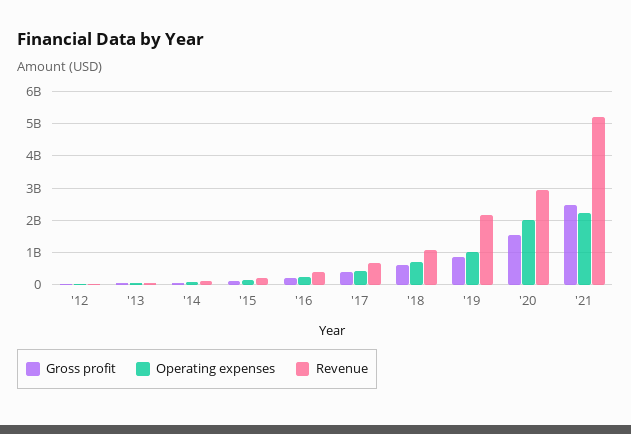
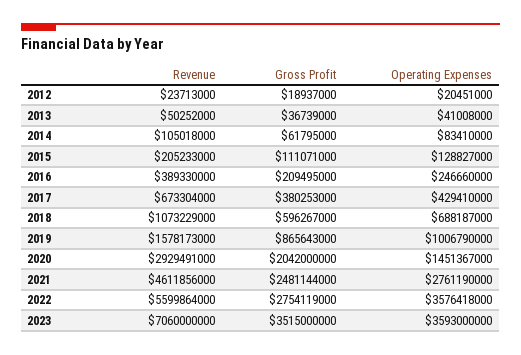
Revenue, '19: 2200000000 -> 1578173000
Gross profit, '20: 1600000000 -> 2042000000
Operating expenses, '20: 2000000000 -> 1451367000
Operating expenses, '21: 2200000000 -> 2761190000
Revenue, '21: 5200000000 -> 4611856000
Revenue, 2022: none -> 5599864000
Gross profit, 2022: none -> 2754119000
Operating expenses, 2022: none -> 3576418000
Revenue, 2023: none -> 7060000000
Gross profit, 2023: none -> 3515000000
Operating expenses, 2023: none -> 3593000000

